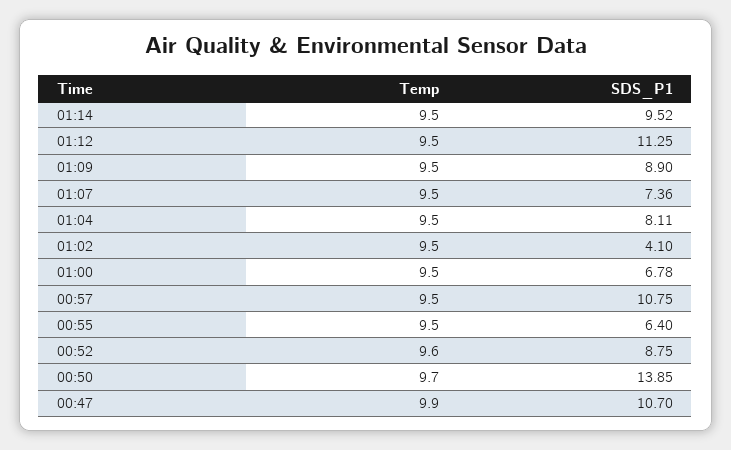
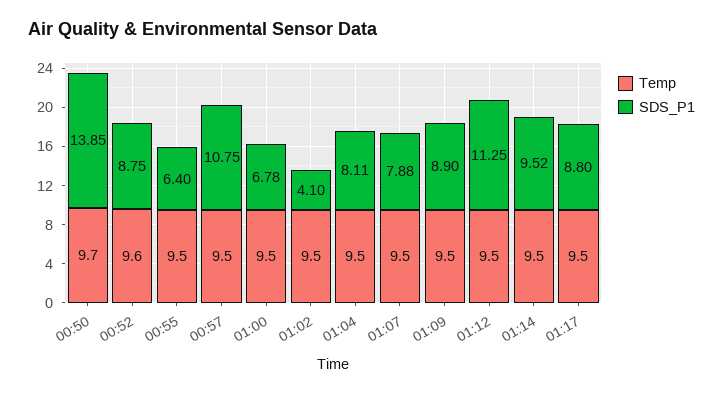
SDS_P1, 01:07: 7.36 -> 7.88
Temp, 00:47: 9.9 -> none
SDS_P1, 00:47: 10.7 -> none
Temp, 01:17: none -> 9.5
SDS_P1, 01:17: none -> 8.8

